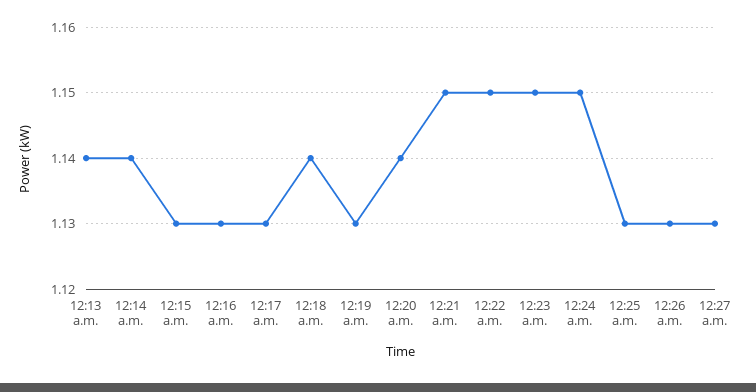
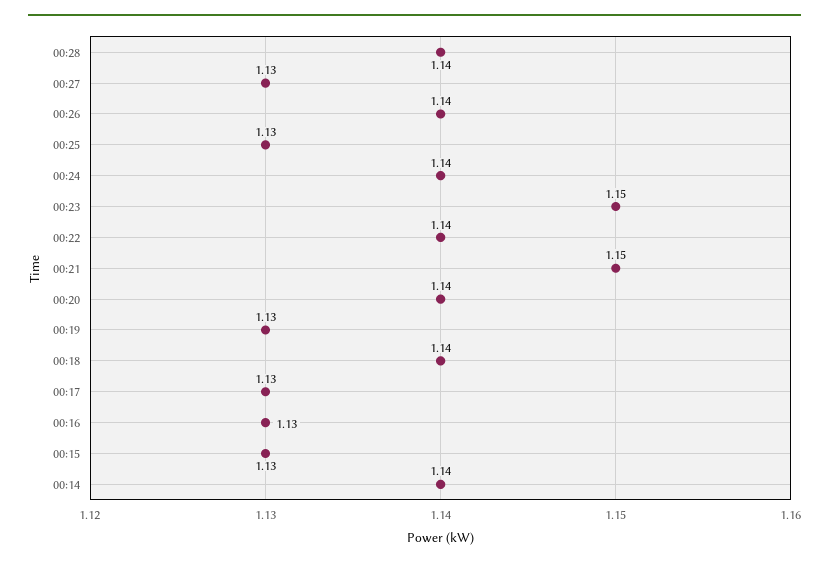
12:13 a.m.: 1.14 -> none
12:22 a.m.: 1.15 -> 1.14
12:24 a.m.: 1.15 -> 1.14
12:26 a.m.: 1.13 -> 1.14
00:28: none -> 1.14

